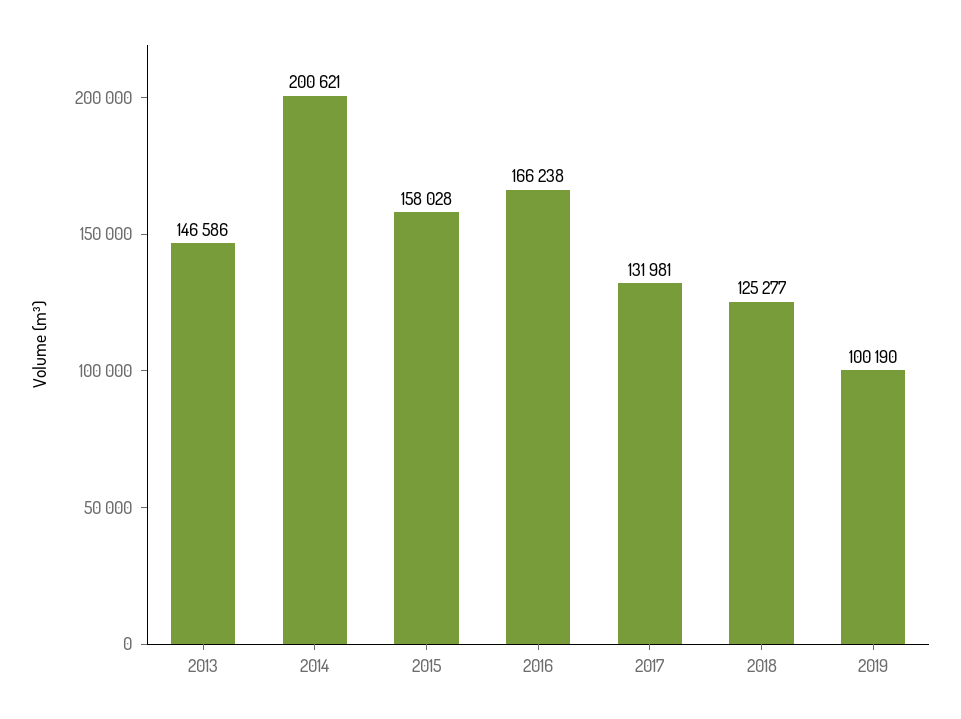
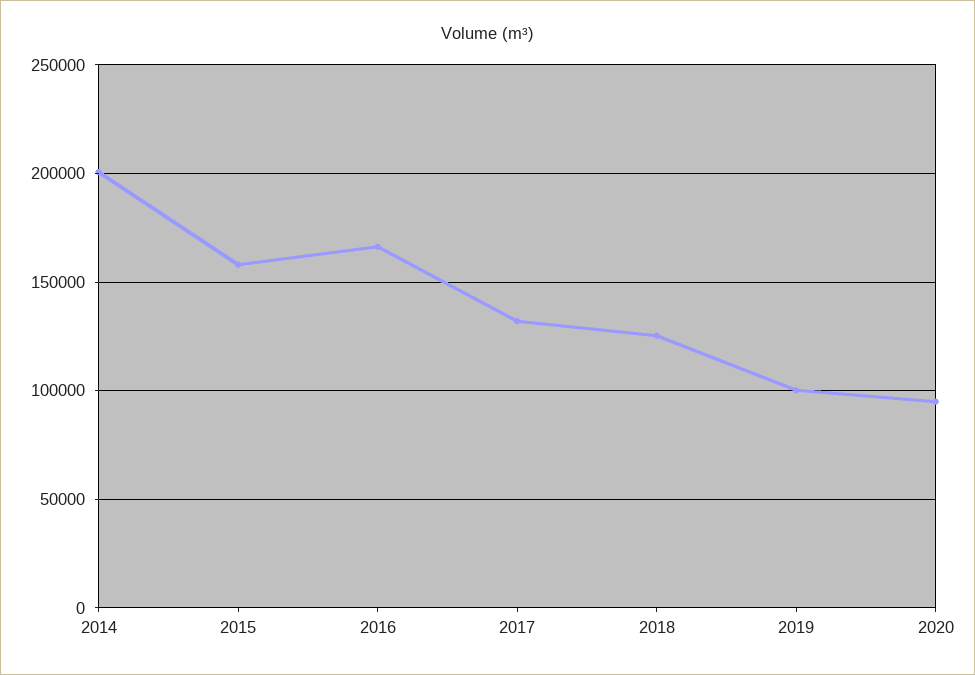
2013: 146586 -> none
2020: none -> 95000

